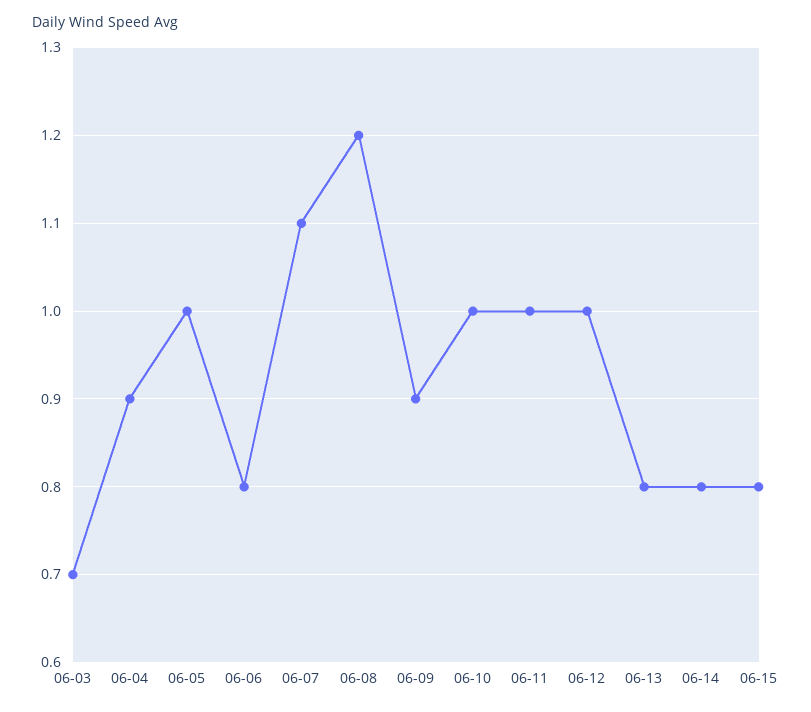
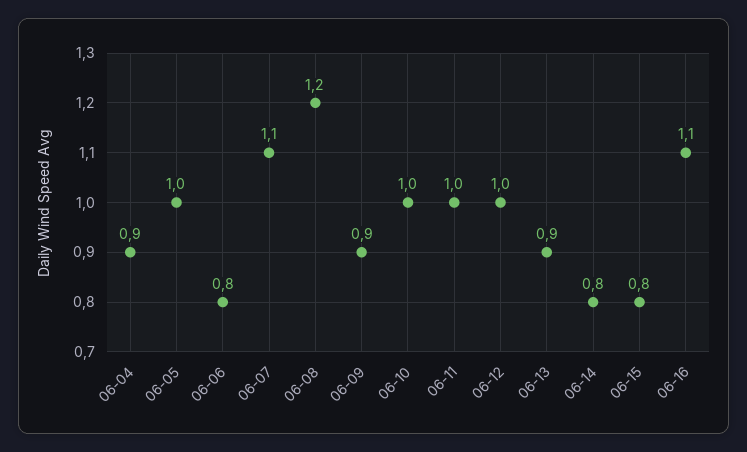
06-03: 0.7 -> none
06-13: 0.8 -> 0.9
06-16: none -> 1.1

